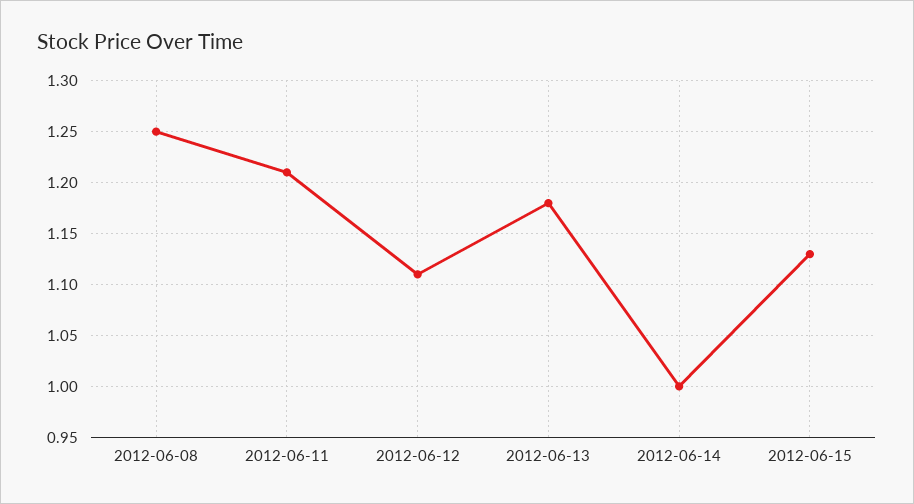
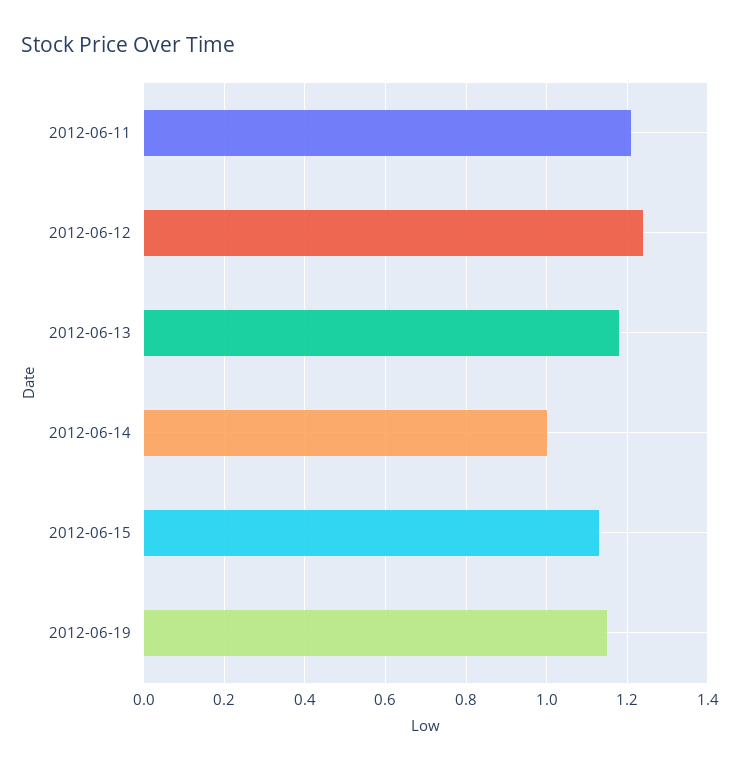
2012-06-08: 1.25 -> none
2012-06-12: 1.11 -> 1.25
2012-06-19: none -> 1.15

